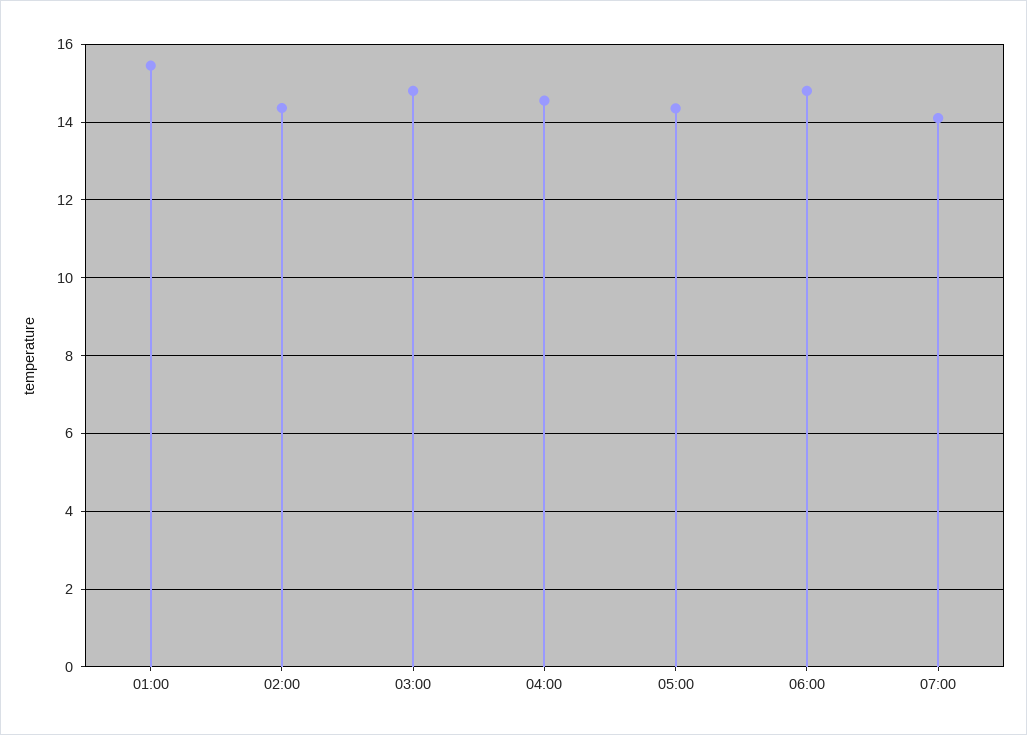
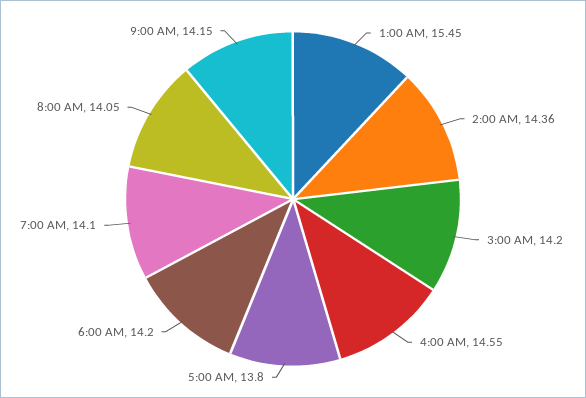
03:00: 14.8 -> 14.2
05:00: 14.4 -> 13.8
06:00: 14.8 -> 14.2
8:00 AM: none -> 14.05
9:00 AM: none -> 14.15

